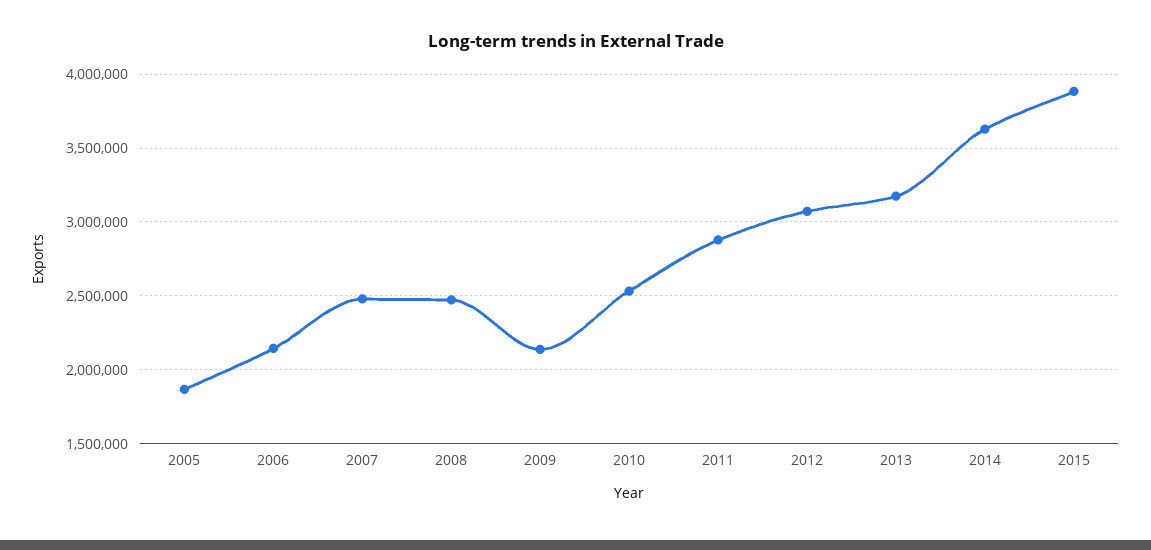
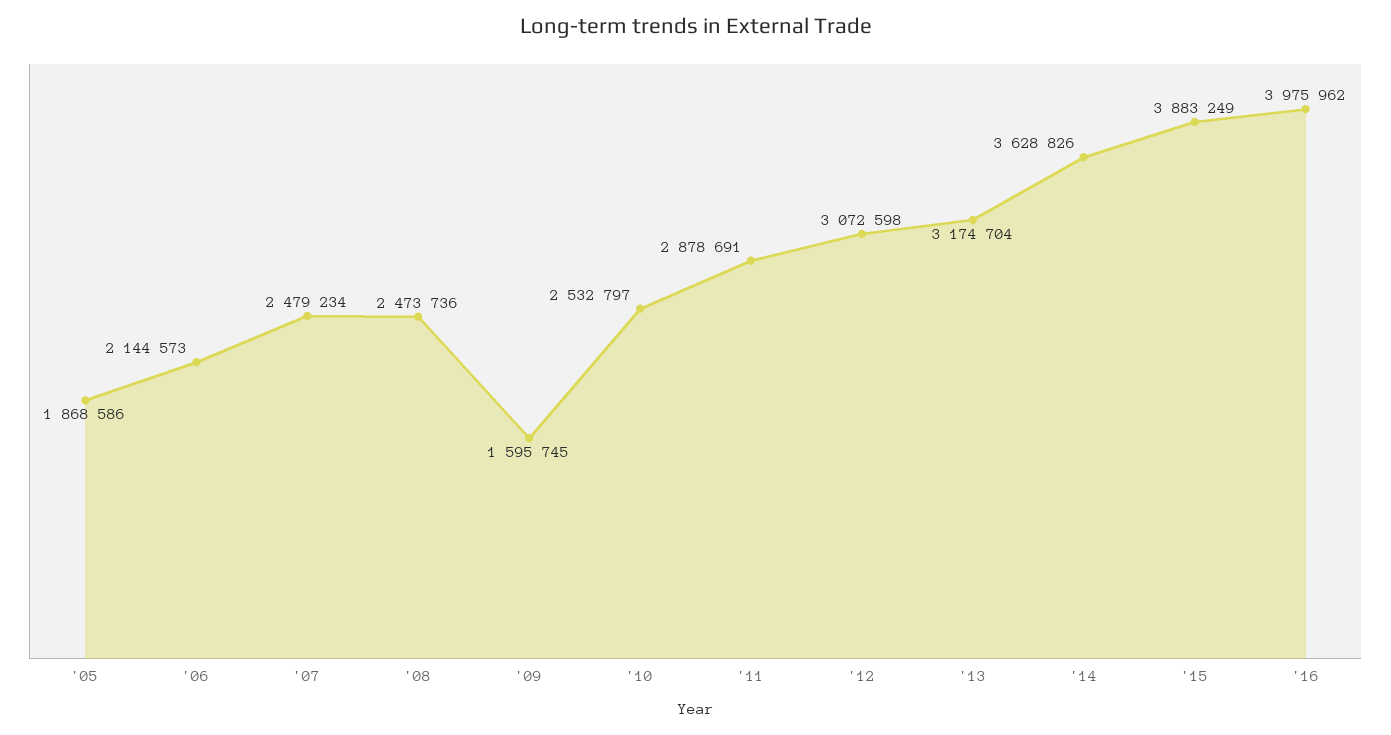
2009: 2150000 -> 1595745
'16: none -> 3975962

